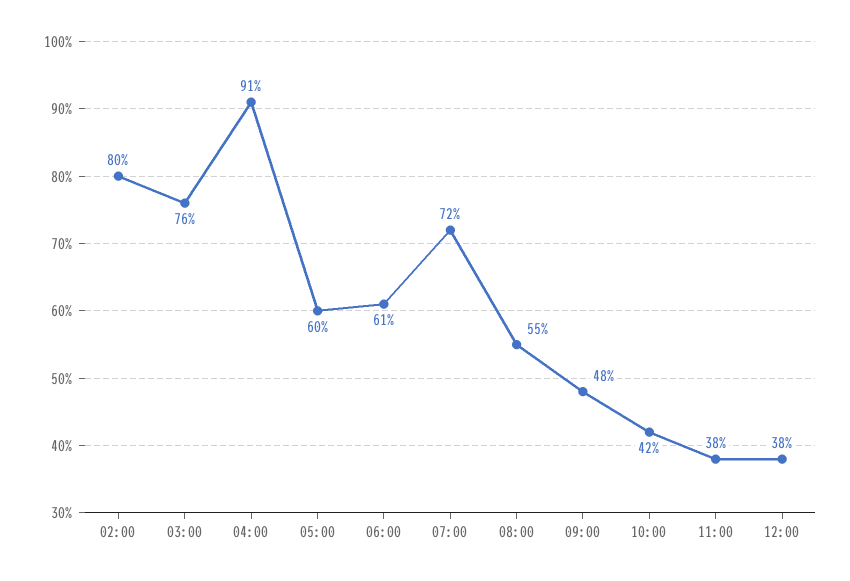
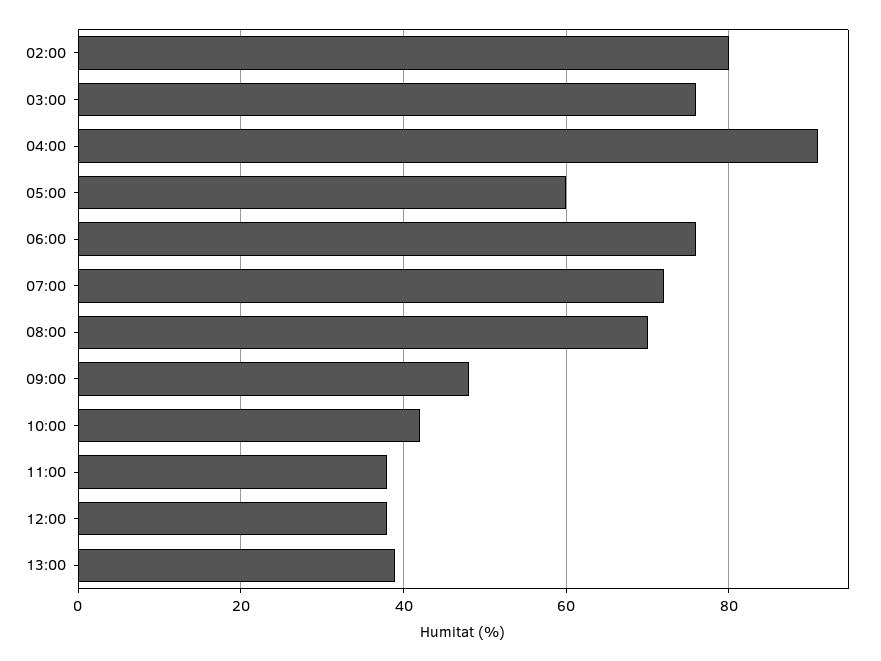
06:00: 61 -> 75
08:00: 55 -> 70
13:00: none -> 40

